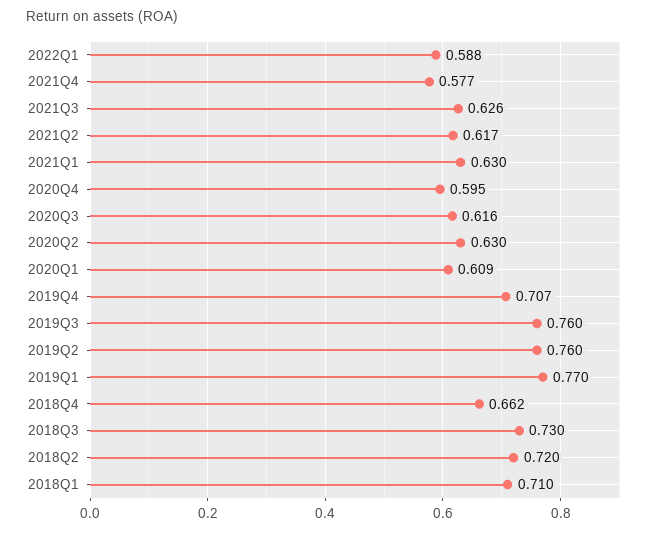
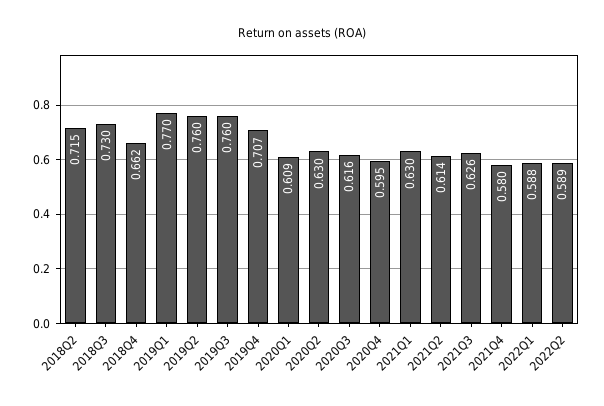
2021Q4: 0.577 -> 0.58
2021Q2: 0.617 -> 0.614
2018Q2: 0.72 -> 0.715
2018Q1: 0.71 -> none
2022Q2: none -> 0.589

